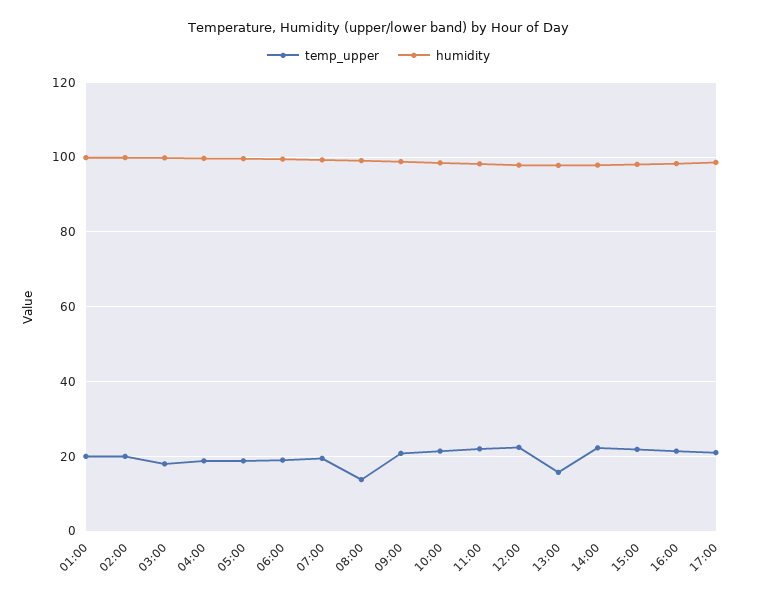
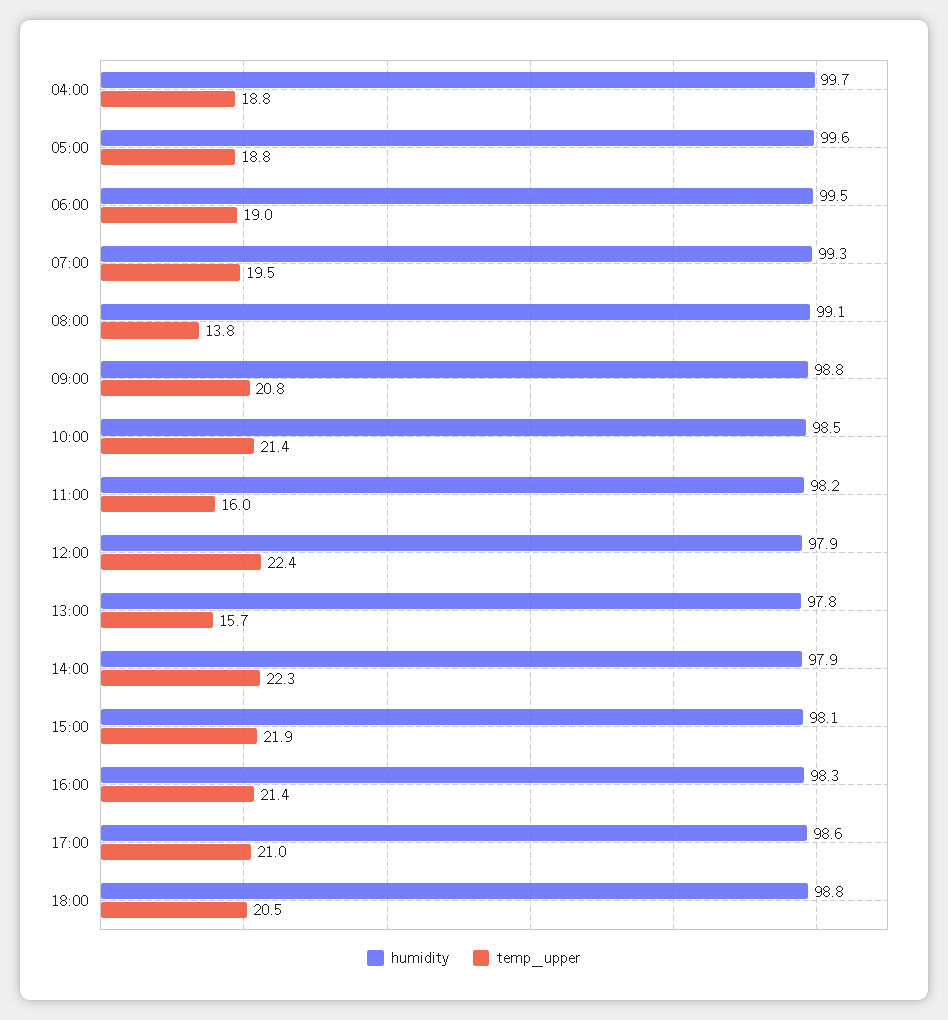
temp_upper, 01:00: 20 -> none
humidity, 01:00: 100 -> none
temp_upper, 02:00: 20 -> none
humidity, 02:00: 100 -> none
temp_upper, 03:00: 18 -> none
humidity, 03:00: 100 -> none
temp_upper, 11:00: 22 -> 16
humidity, 18:00: none -> 98.8
temp_upper, 18:00: none -> 20.5

